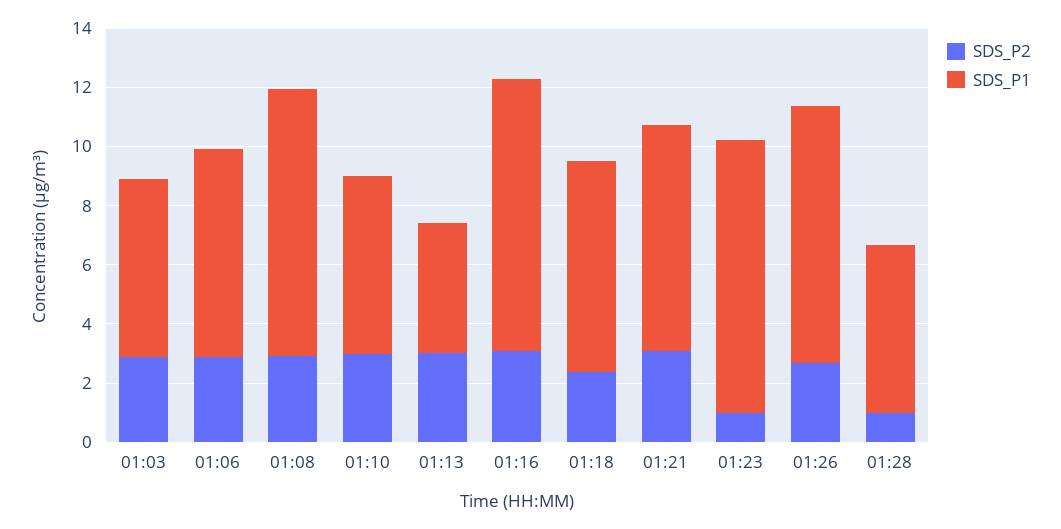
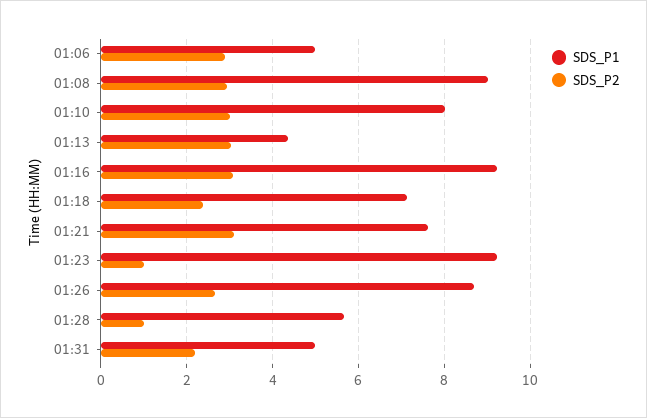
SDS_P2, 01:03: 3 -> none
SDS_P1, 01:03: 6 -> none
SDS_P1, 01:06: 7 -> 5
SDS_P1, 01:10: 6 -> 8
SDS_P1, 01:31: none -> 5
SDS_P2, 01:31: none -> 2.2

